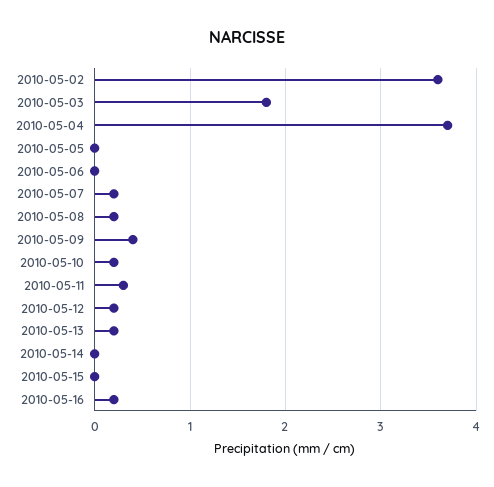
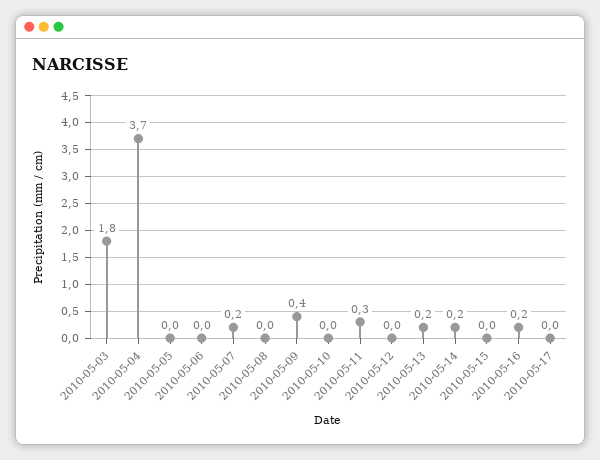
2010-05-02: 3.6 -> none
2010-05-08: 0.2 -> 0
2010-05-10: 0.2 -> 0
2010-05-12: 0.2 -> 0
2010-05-14: 0 -> 0.2
2010-05-17: none -> 0

